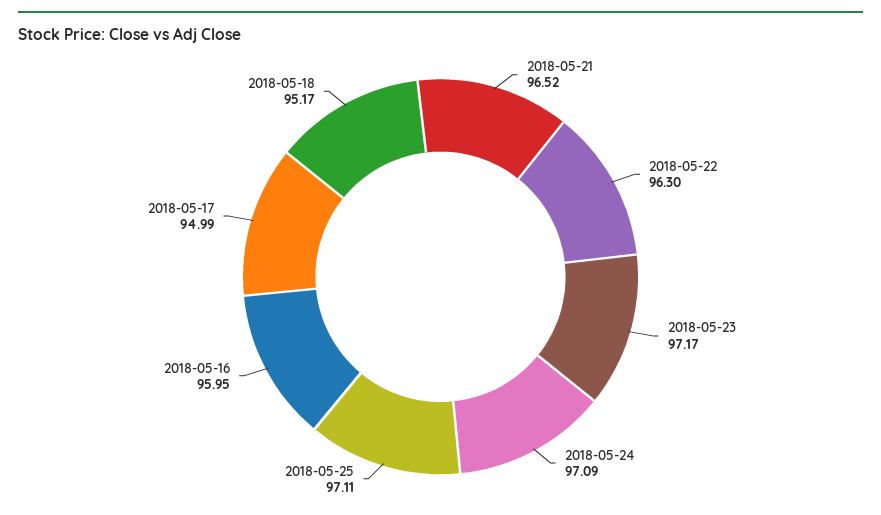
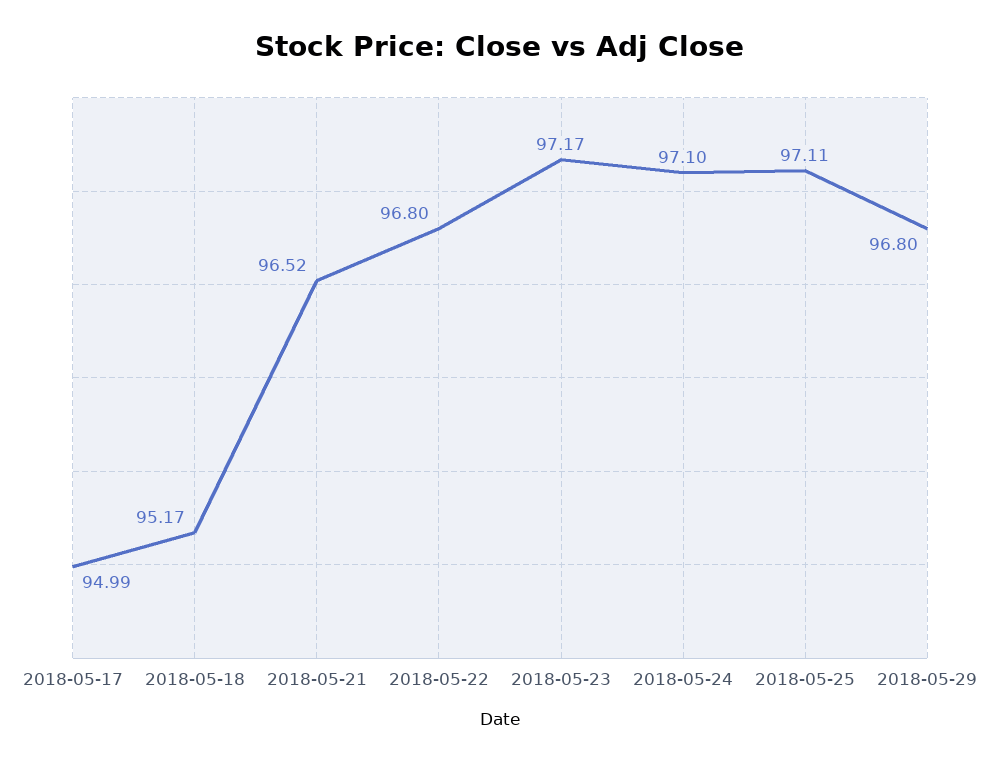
2018-05-22: 96.3 -> 96.8
2018-05-24: 97.09 -> 97.1
2018-05-16: 95.95 -> none
2018-05-29: none -> 96.8

